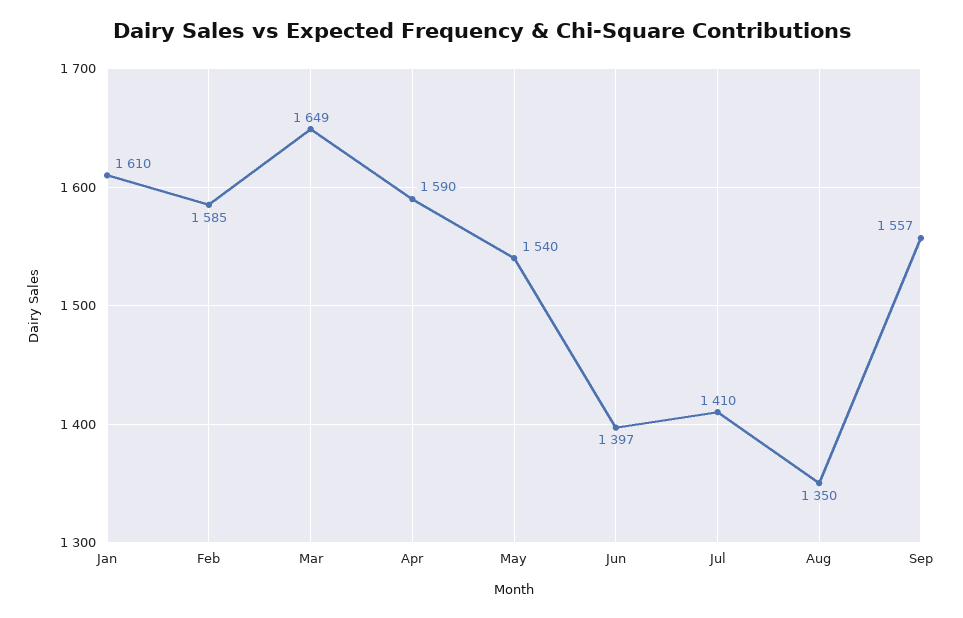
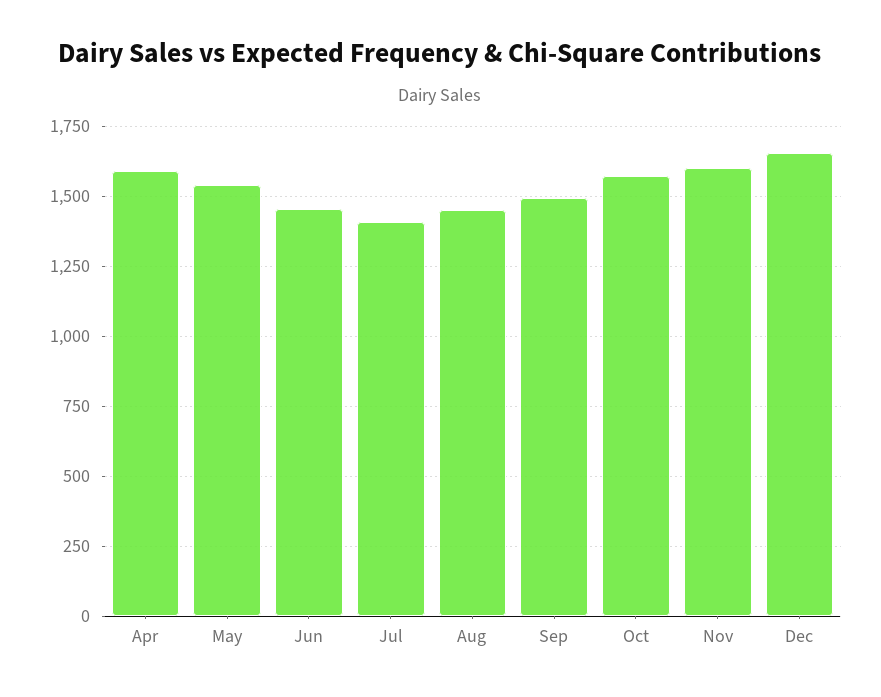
Jan: 1610 -> none
Feb: 1585 -> none
Mar: 1649 -> none
Jun: 1397 -> 1450
Aug: 1350 -> 1450
Sep: 1557 -> 1500
Oct: none -> 1575
Nov: none -> 1600
Dec: none -> 1650

